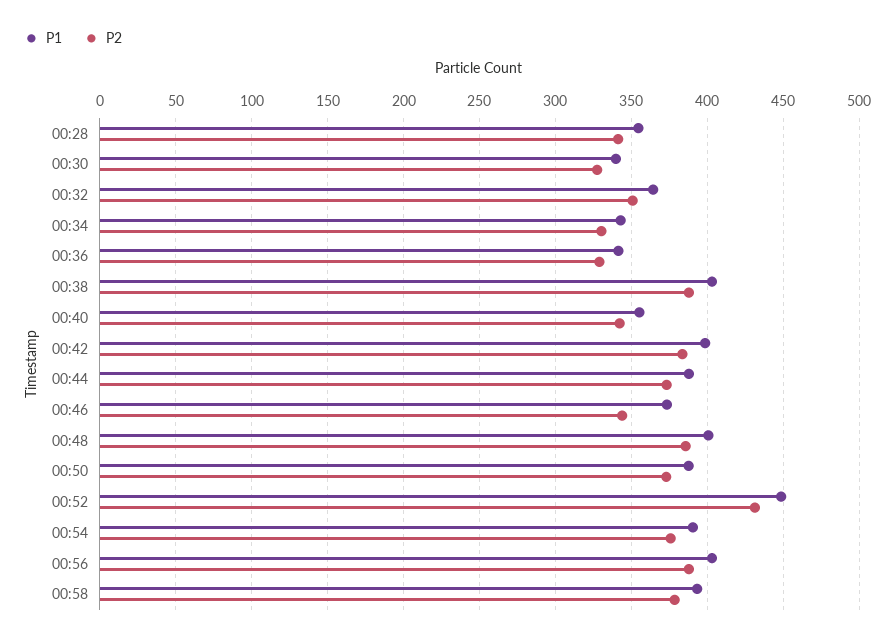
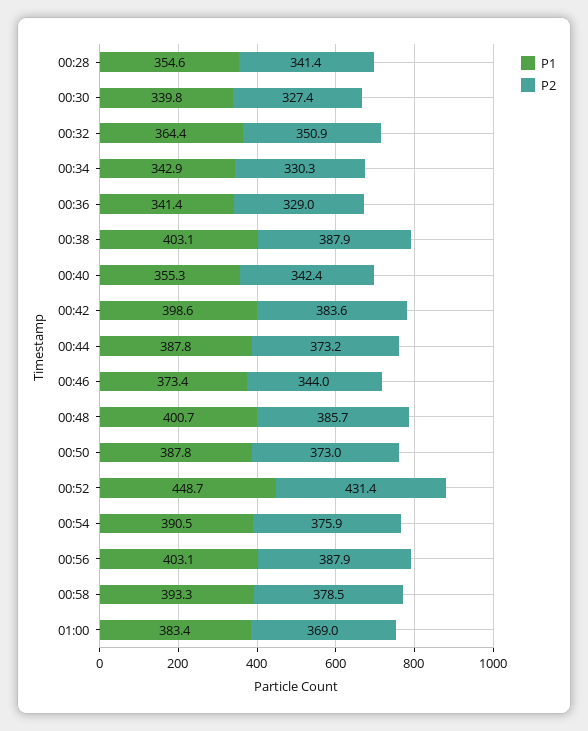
P1, 01:00: none -> 383.4
P2, 01:00: none -> 369

